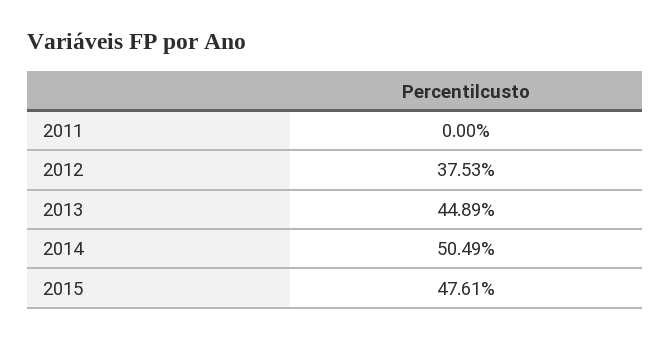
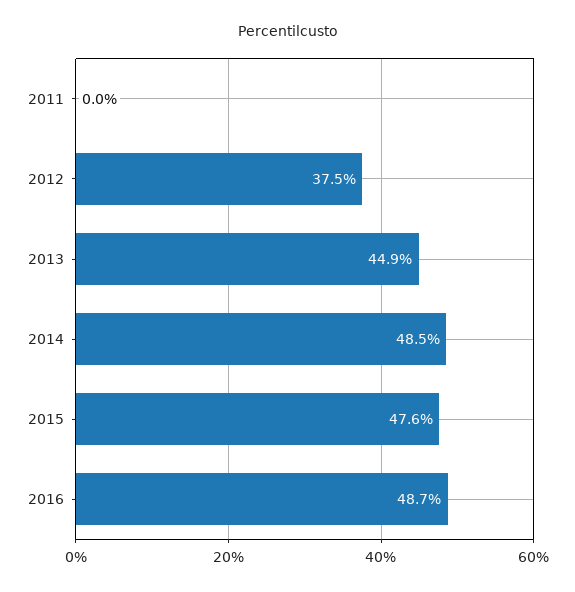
2014: 50.49 -> 48.5
2016: none -> 48.7

